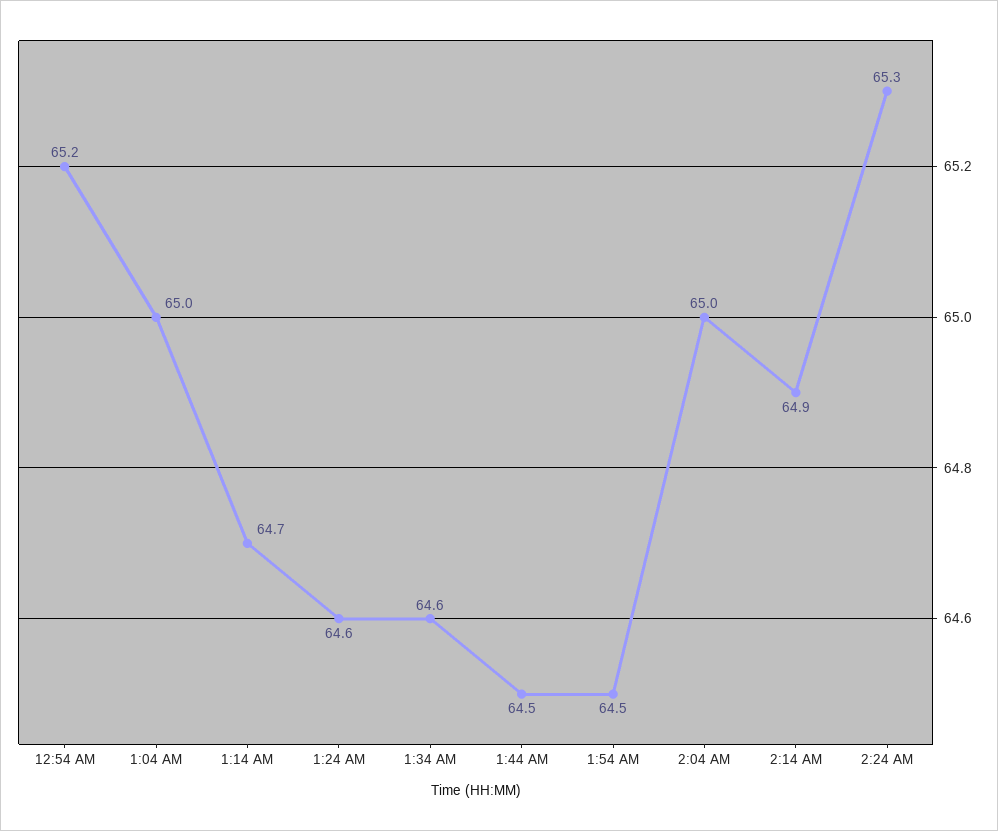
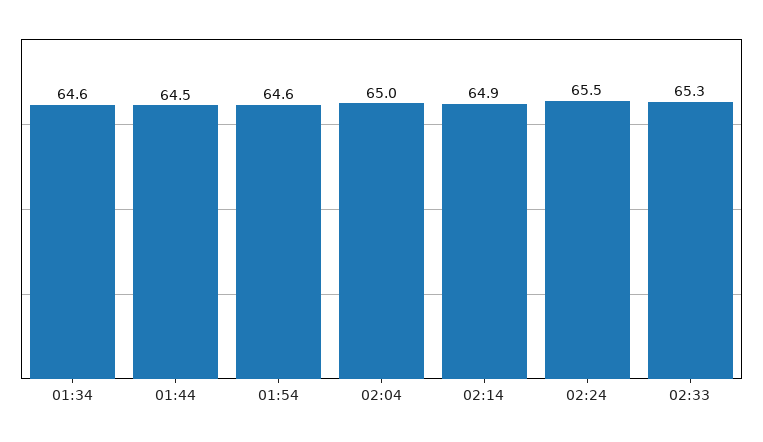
12:54 AM: 65.2 -> none
1:04 AM: 65 -> none
1:14 AM: 64.7 -> none
1:24 AM: 64.6 -> none
1:54 AM: 64.5 -> 64.6
2:24 AM: 65.3 -> 65.5
02:33: none -> 65.3

